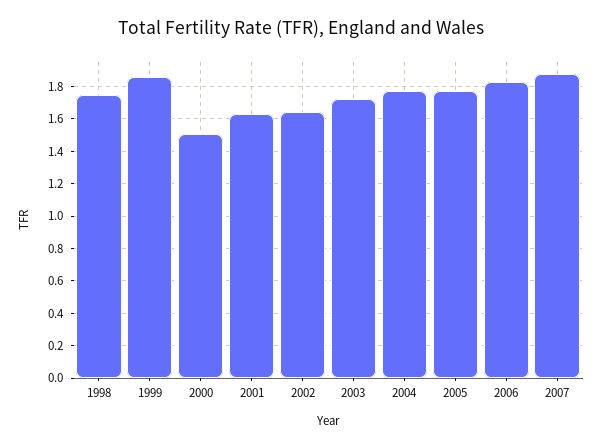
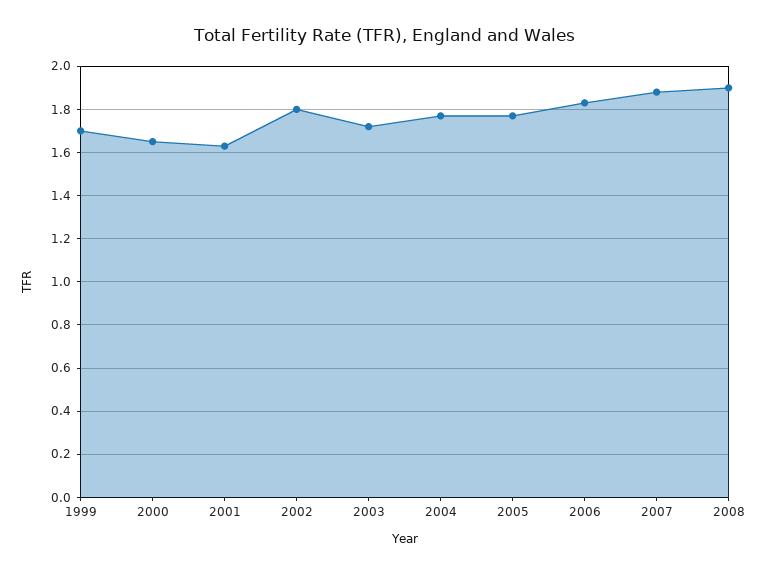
1998: 1.75 -> none
1999: 1.85 -> 1.7
2000: 1.5 -> 1.65
2002: 1.65 -> 1.8
2008: none -> 1.9

